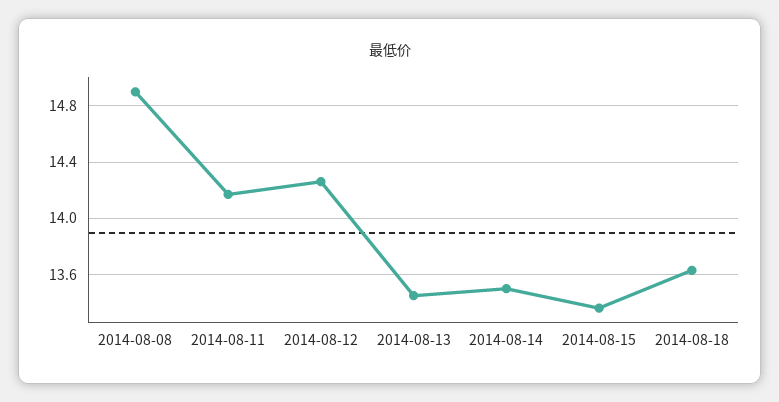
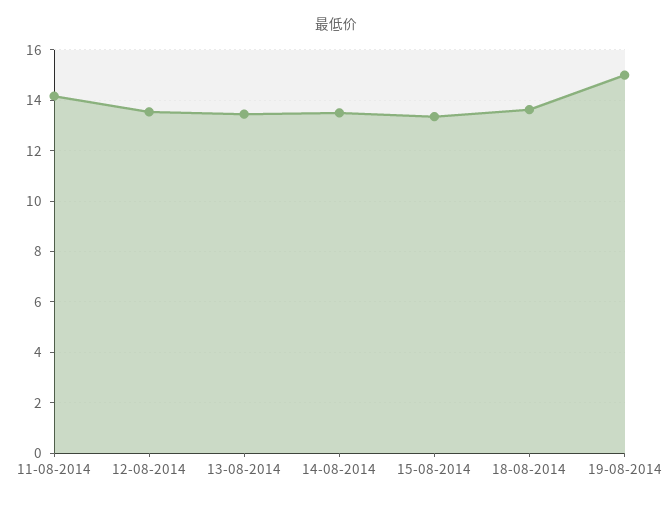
2014-08-08: 14.9 -> none
2014-08-12: 14.25 -> 13.5
19-08-2014: none -> 15

